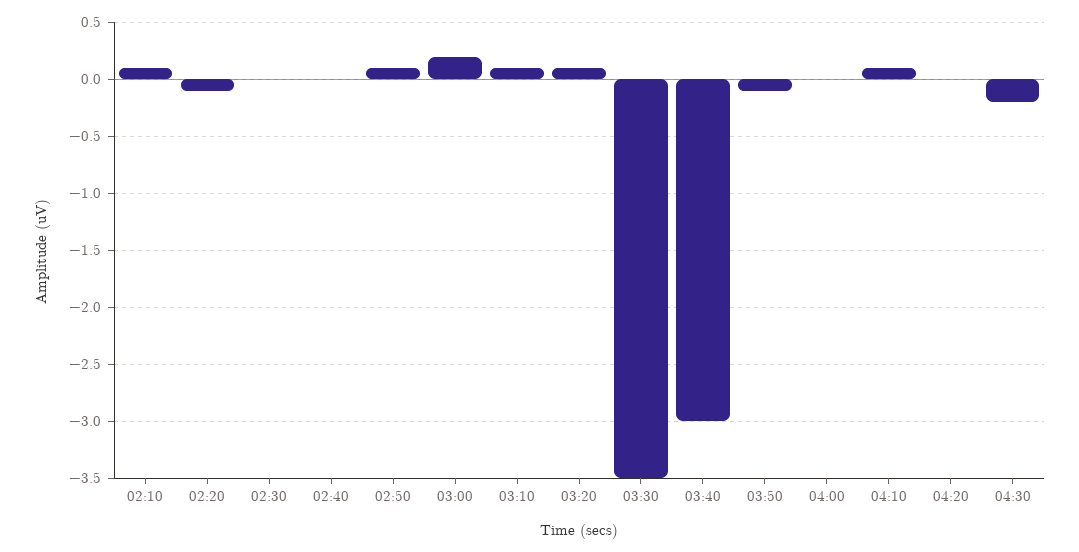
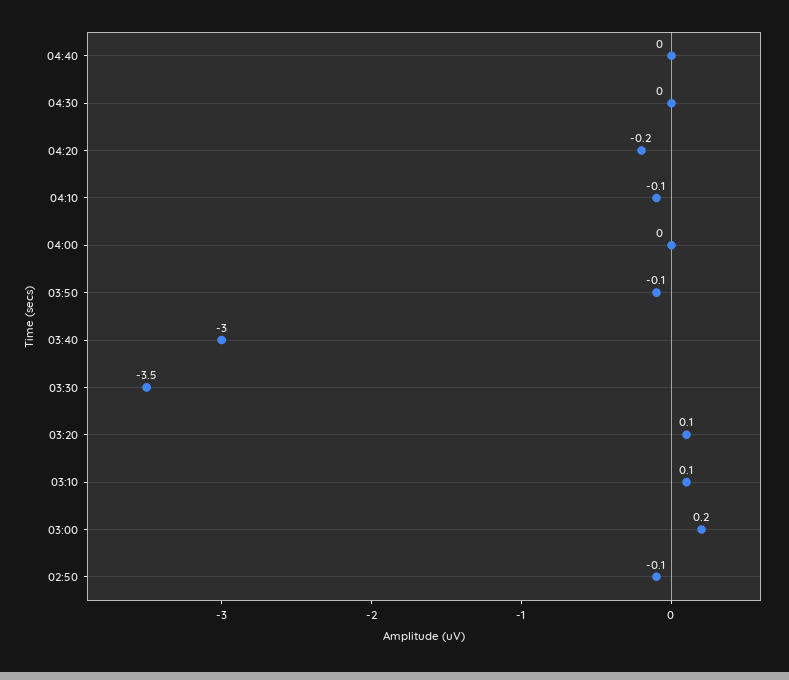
02:10: 0.1 -> none
02:20: -0.1 -> none
02:30: 0 -> none
02:40: 0 -> none
02:50: 0.1 -> -0.1
04:10: 0.1 -> -0.1
04:20: 0 -> -0.2
04:30: -0.2 -> 0
04:40: none -> 0

